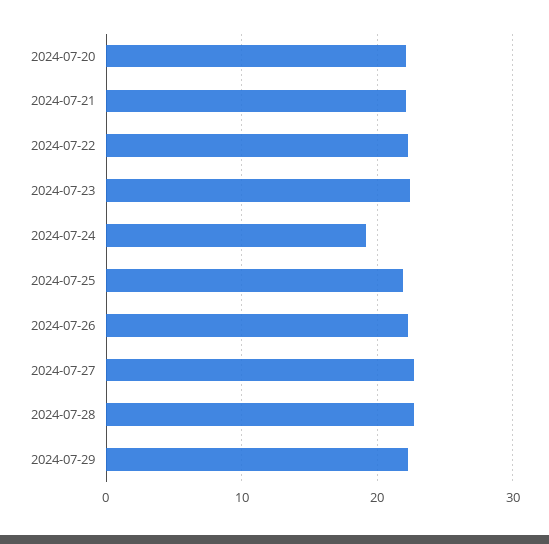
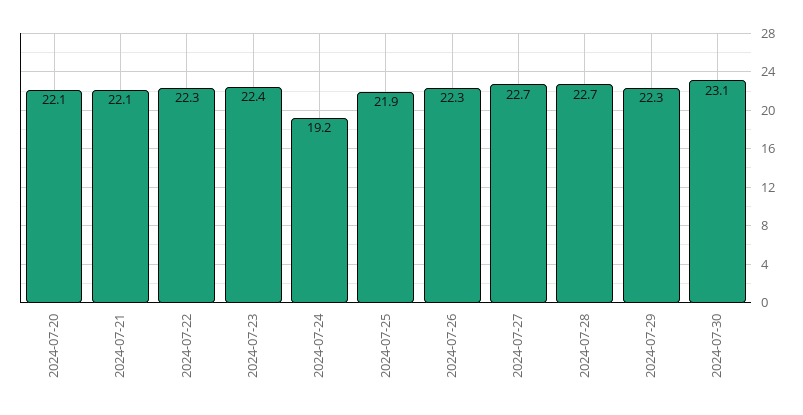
2024-07-30: none -> 23.1

